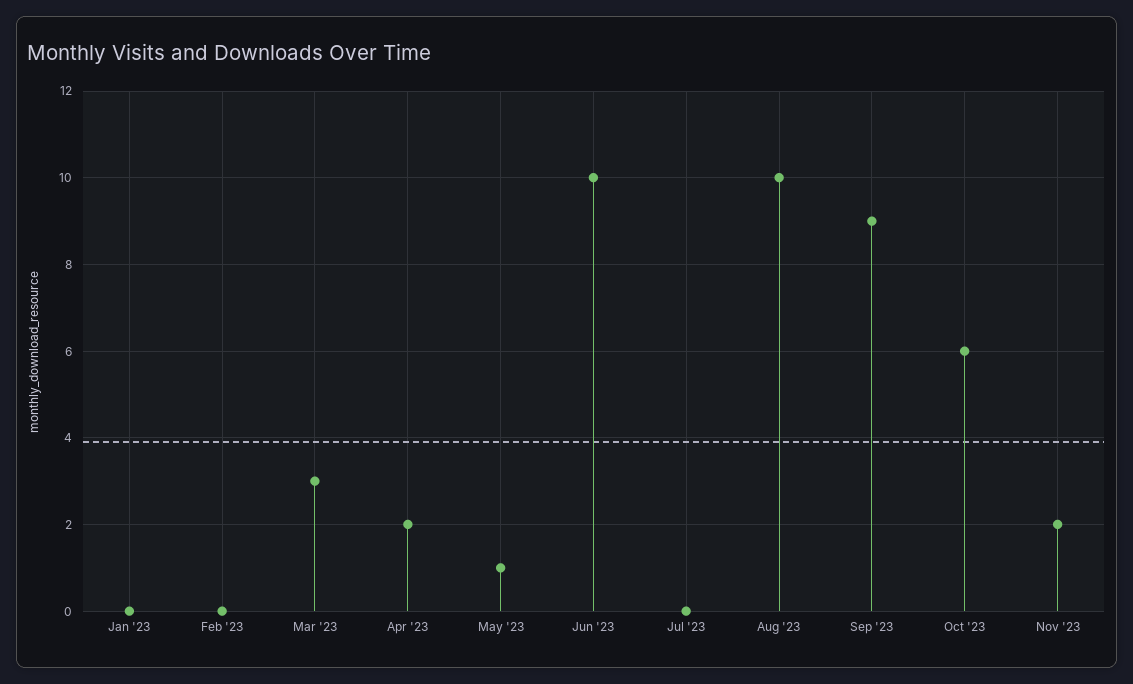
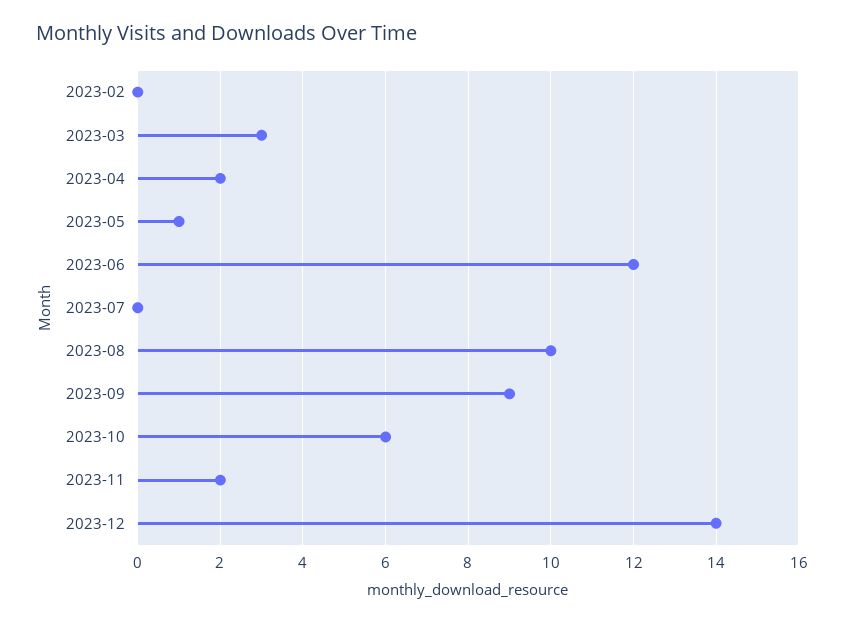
Jan '23: 0 -> none
Jun '23: 10 -> 12
2023-12: none -> 14

